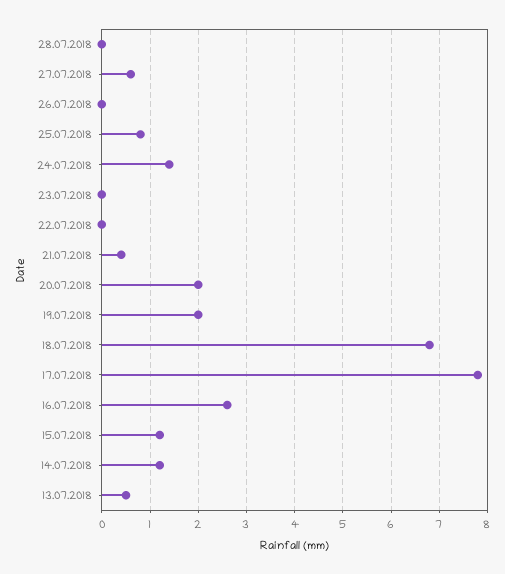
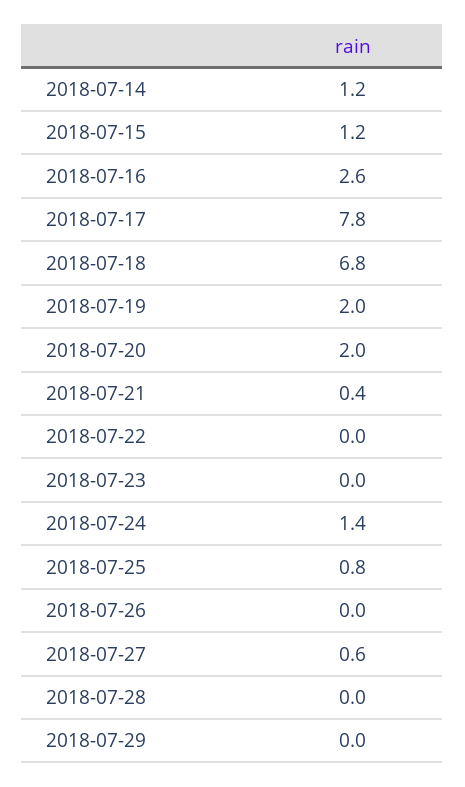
13.07.2018: 0.5 -> none
2018-07-29: none -> 0

